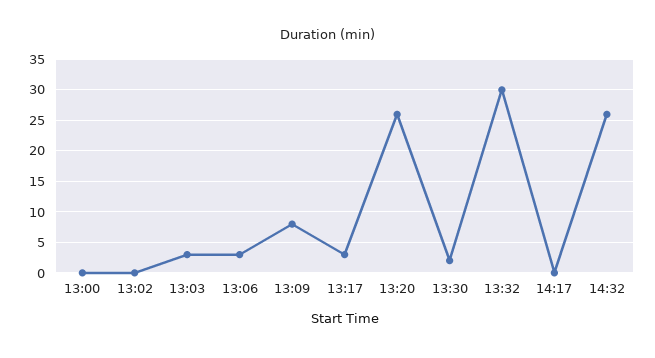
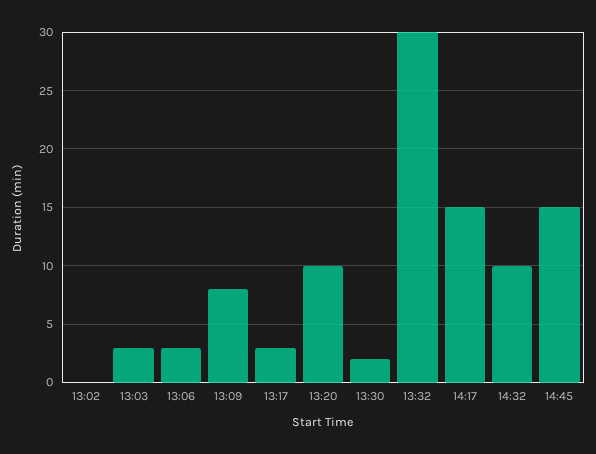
13:00: 0 -> none
13:20: 26 -> 10
14:17: 0 -> 15
14:32: 26 -> 10
14:45: none -> 15

